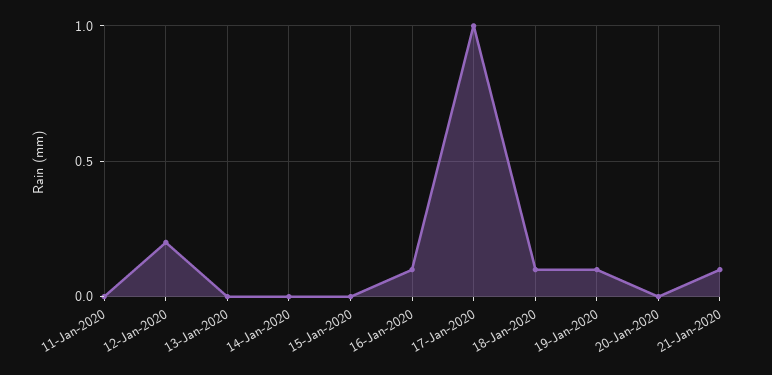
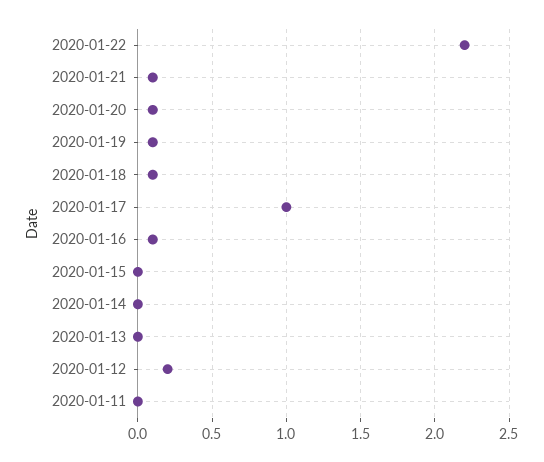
20-Jan-2020: 0 -> 0.1
2020-01-22: none -> 2.2

